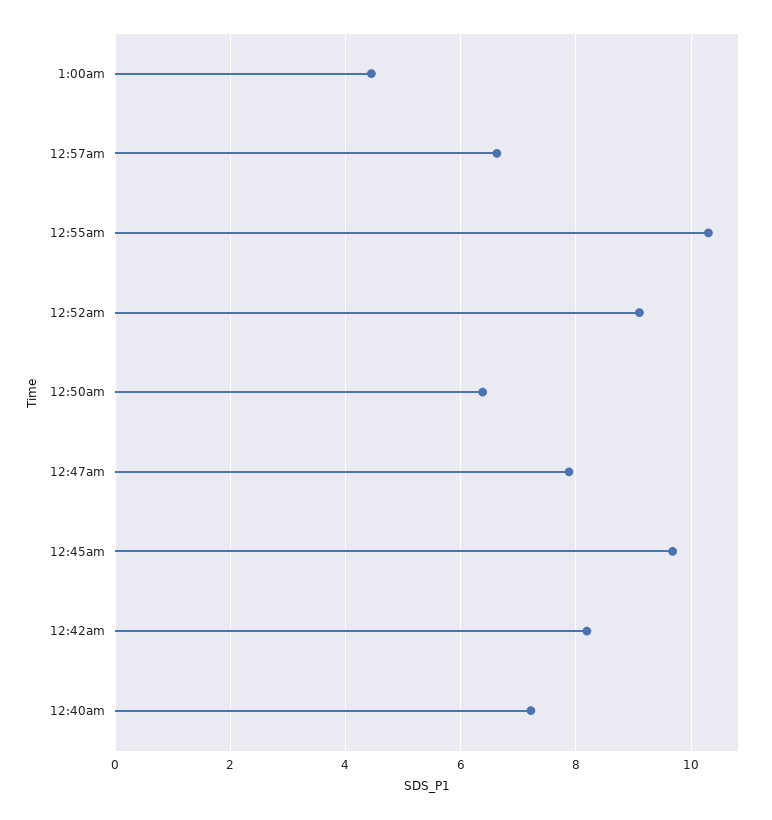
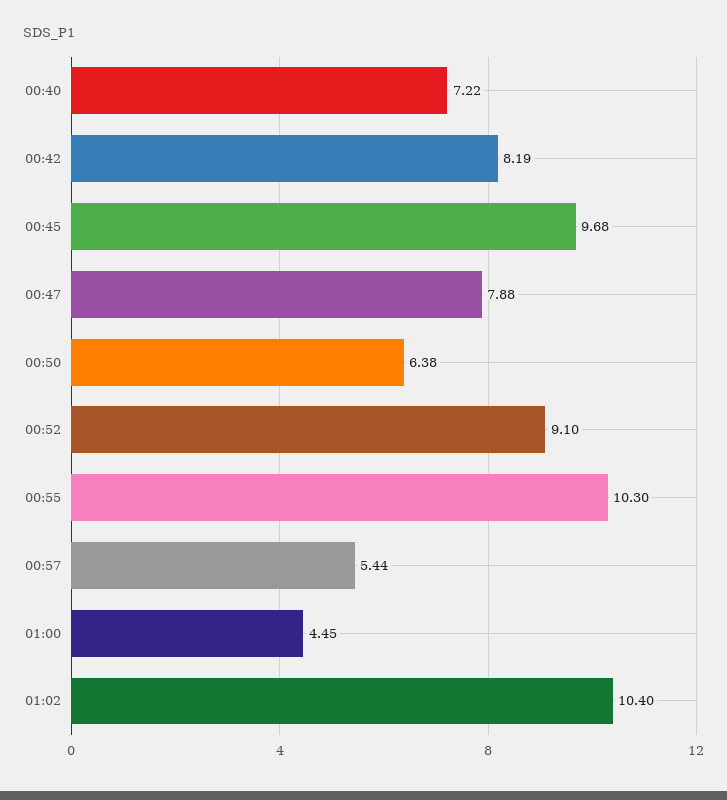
12:57am: 6.6 -> 5.44
01:02: none -> 10.4

